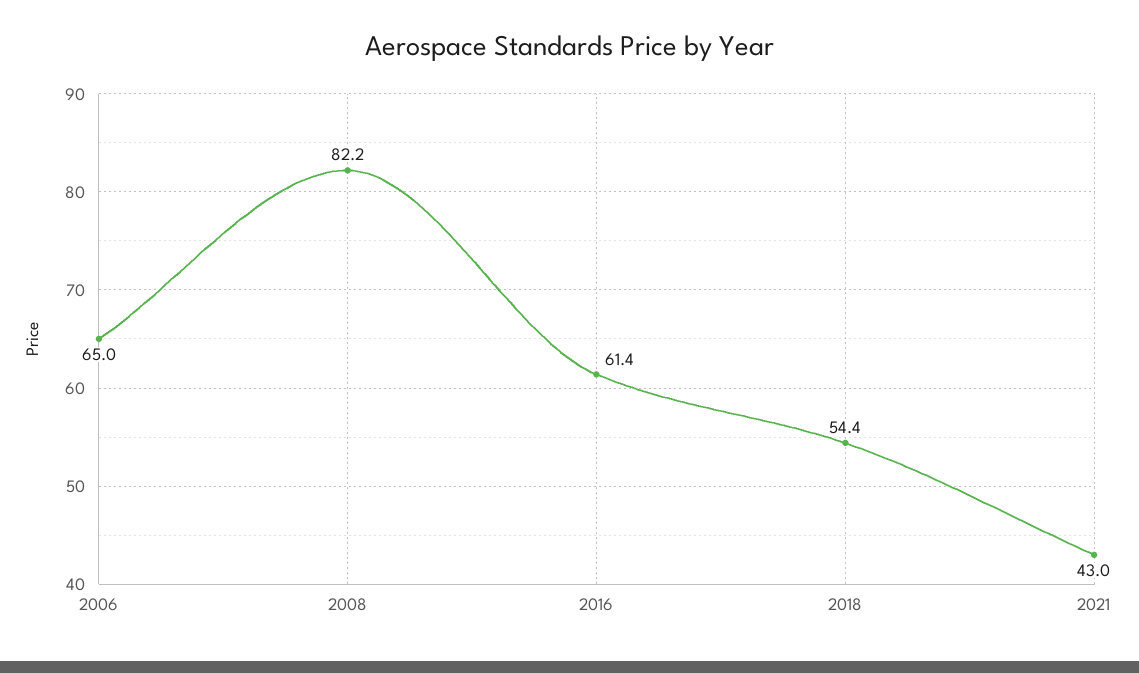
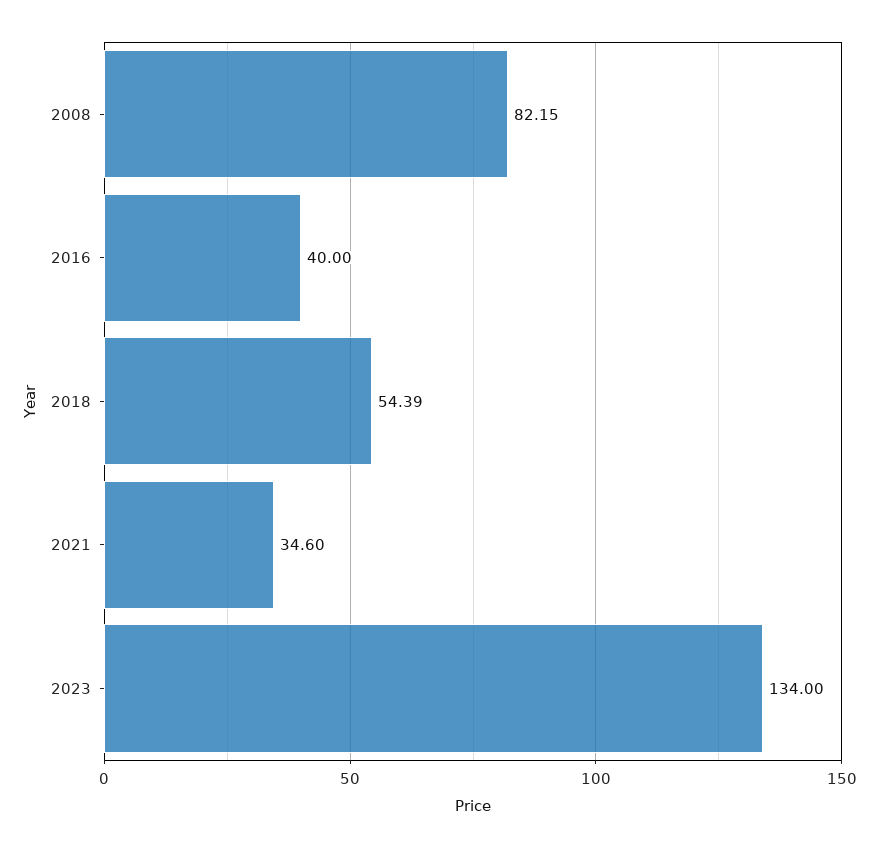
2006: 65 -> none
2016: 61.4 -> 40
2021: 43 -> 34.6
2023: none -> 134

